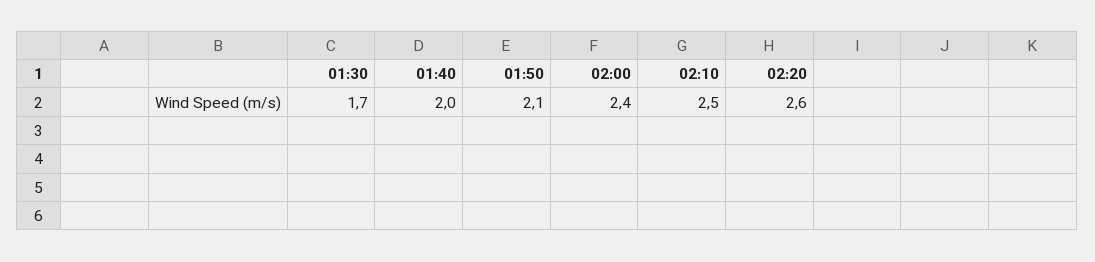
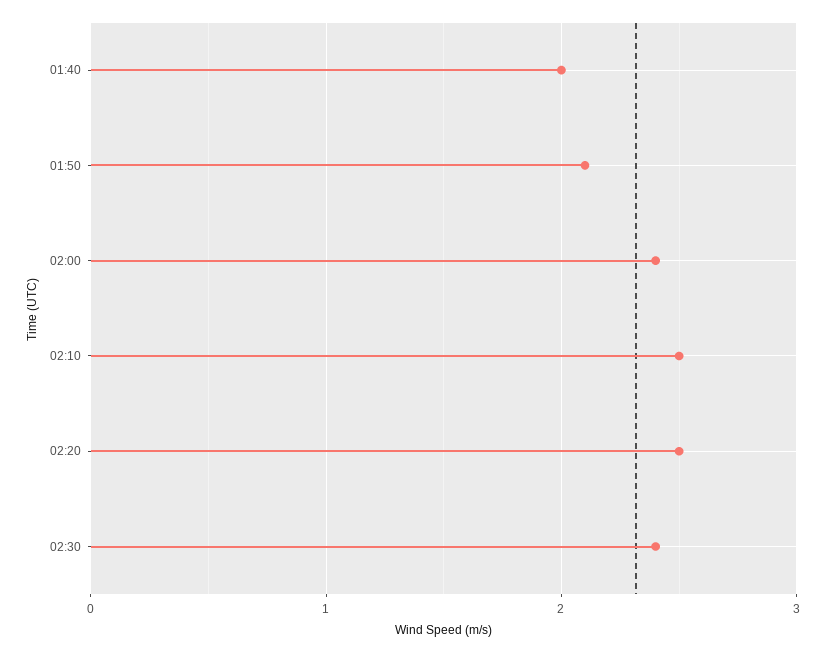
01:30: 1.7 -> none
02:20: 2.6 -> 2.5
02:30: none -> 2.4

